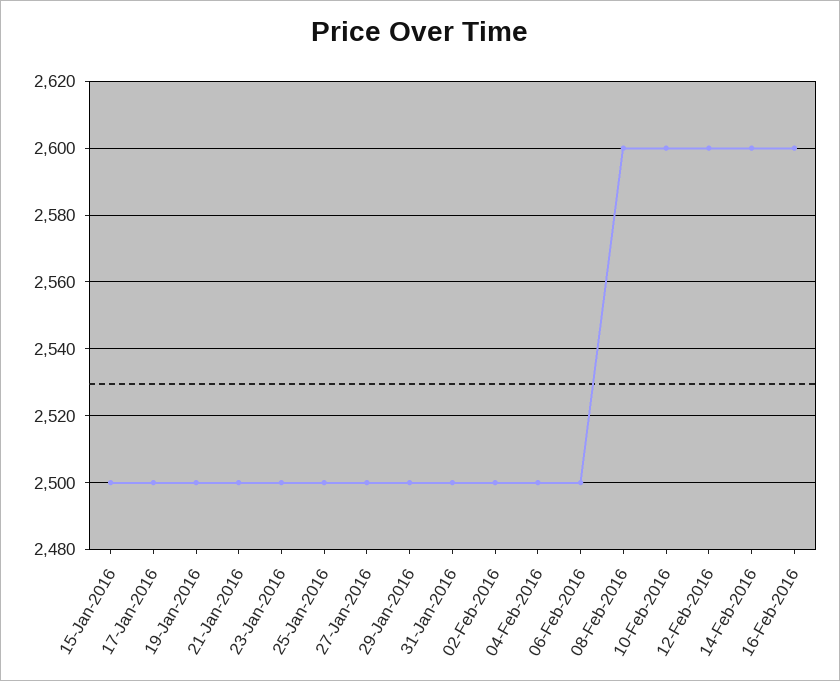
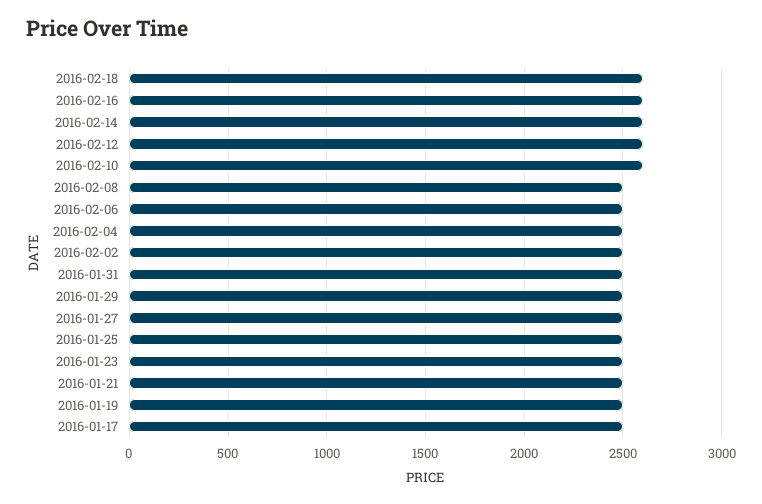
15-Jan-2016: 2500 -> none
08-Feb-2016: 2600 -> 2500
2016-02-18: none -> 2600

